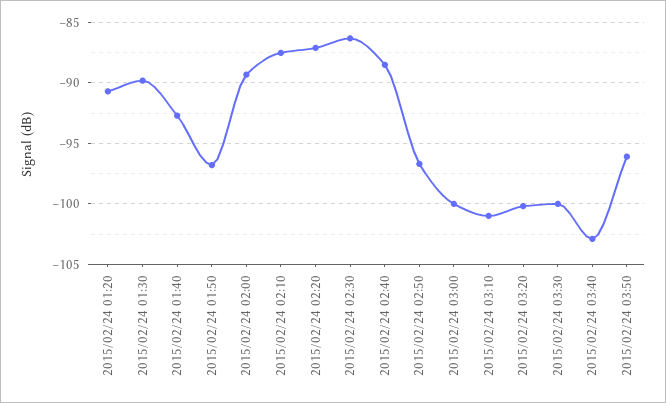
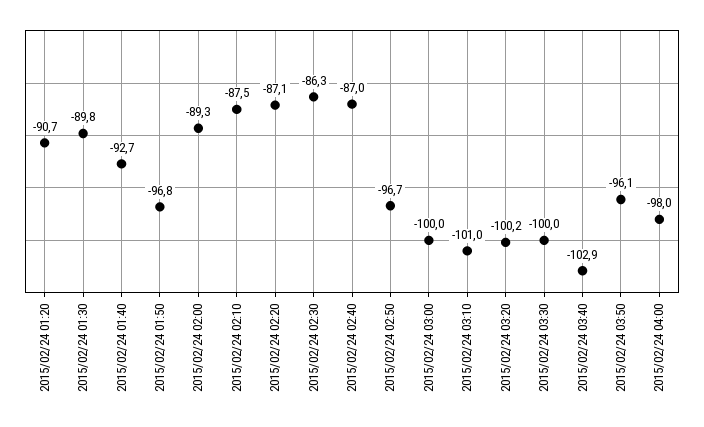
2015/02/24 02:40: -88.5 -> -87
2015/02/24 04:00: none -> -98

